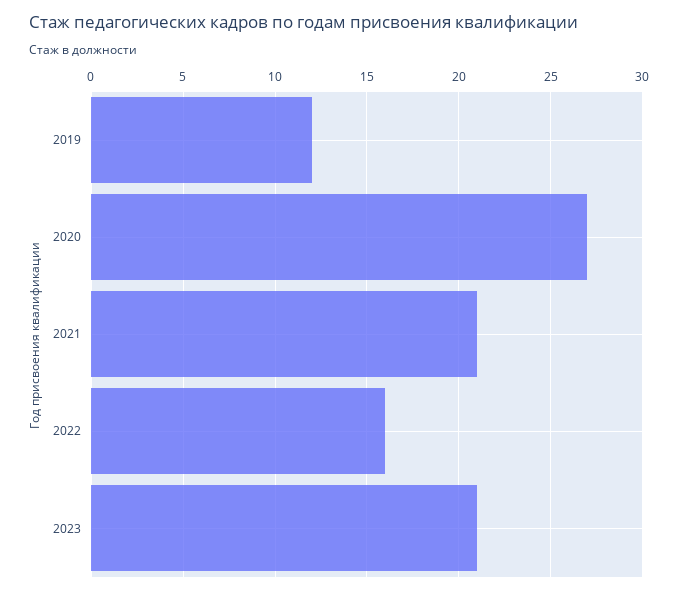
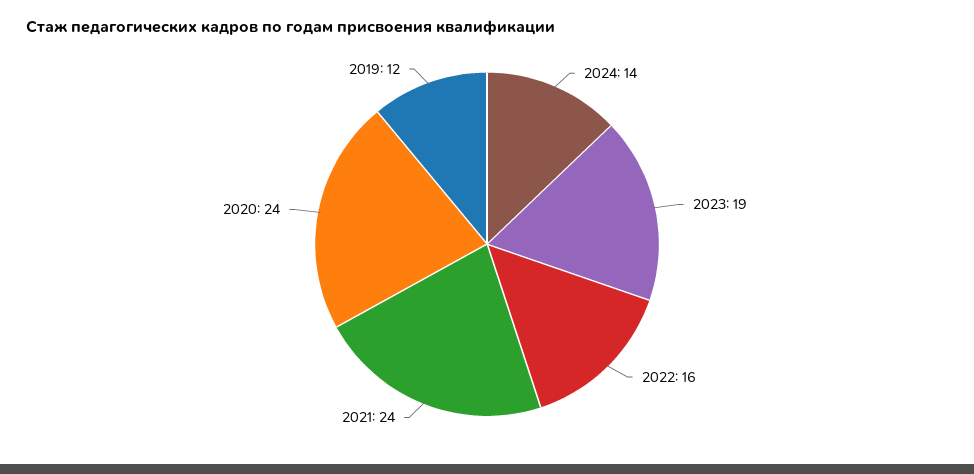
2020: 27 -> 24
2021: 21 -> 24
2023: 21 -> 19
2024: none -> 14

